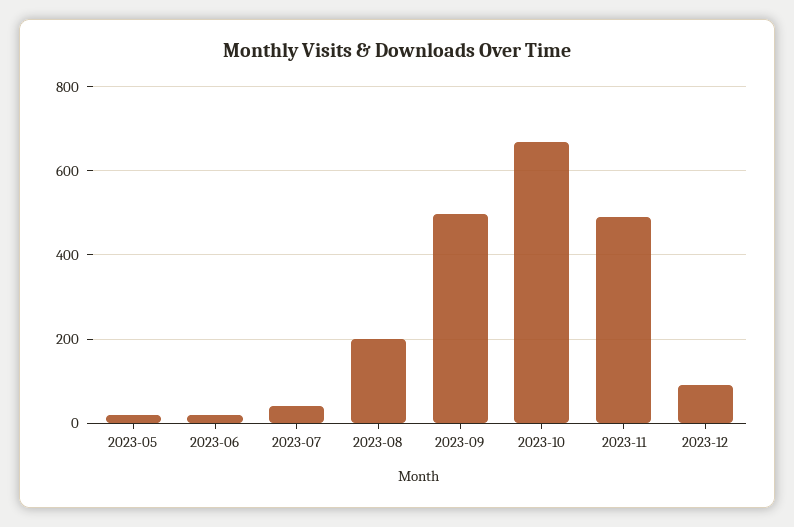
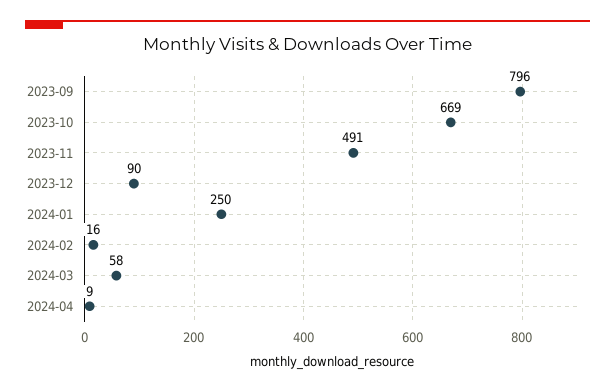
2023-05: 20 -> none
2023-06: 20 -> none
2023-07: 40 -> none
2023-08: 200 -> none
2023-09: 500 -> 796
2024-01: none -> 250
2024-02: none -> 16
2024-03: none -> 58
2024-04: none -> 9

